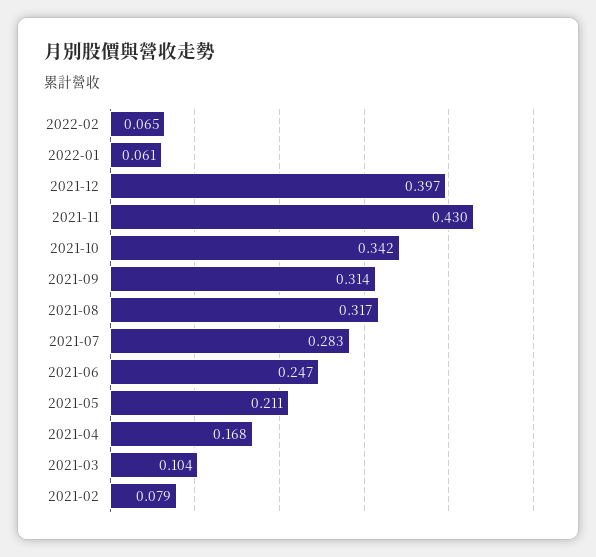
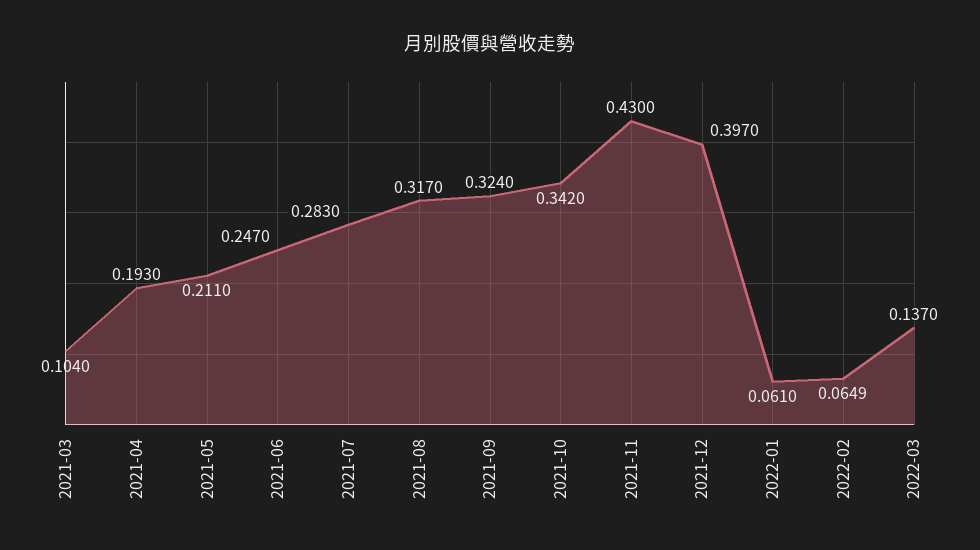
2021-09: 0.314 -> 0.324
2021-04: 0.168 -> 0.193
2021-02: 0.079 -> none
2022-03: none -> 0.137

